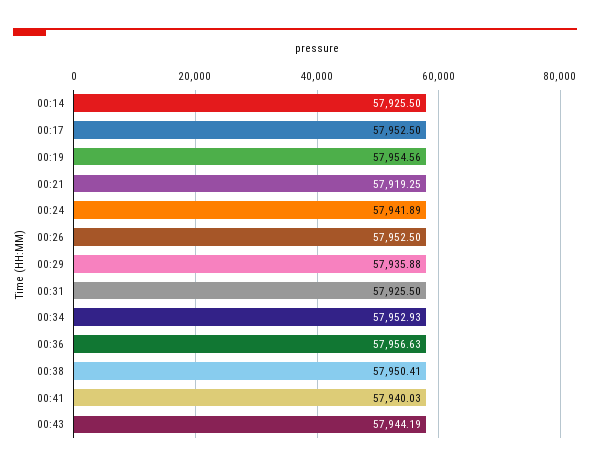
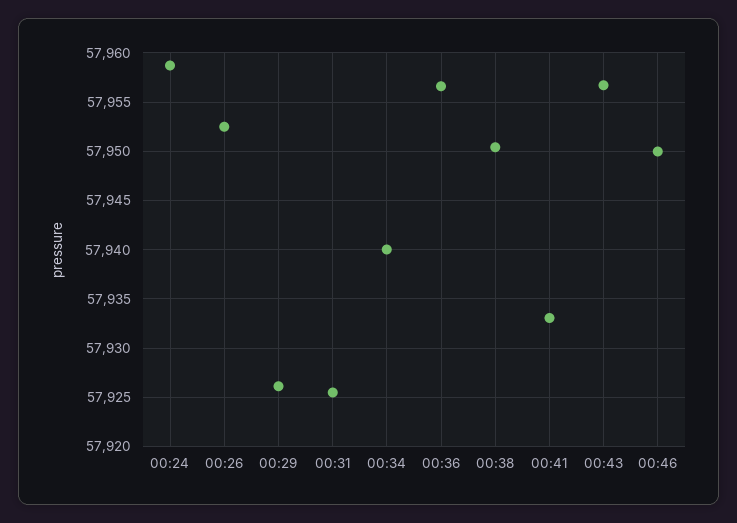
00:14: 57925.5 -> none
00:17: 57952.5 -> none
00:19: 57954.56 -> none
00:21: 57919.25 -> none
00:24: 57941.89 -> 57959
00:29: 57935.88 -> 57926
00:34: 57952.93 -> 57940
00:41: 57940.03 -> 57933
00:43: 57944.19 -> 57957
00:46: none -> 57950

